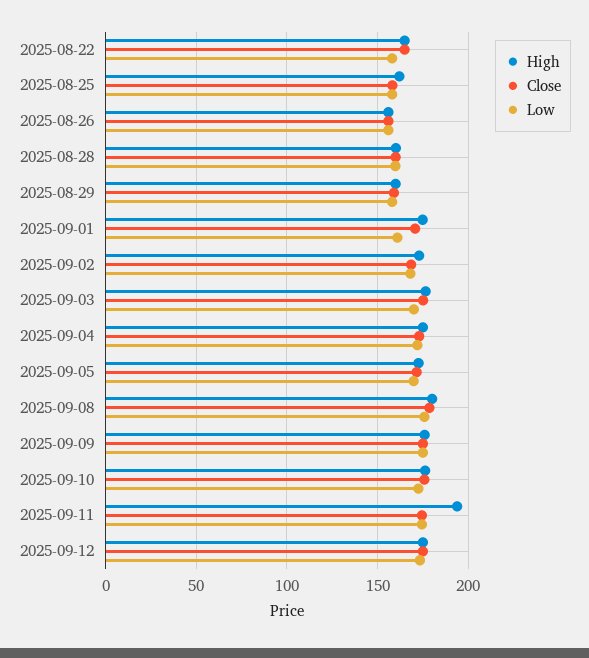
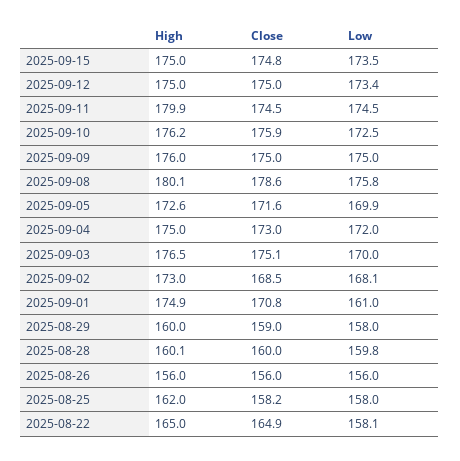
High, 2025-09-11: 195 -> 179.9
High, 2025-09-15: none -> 175
Close, 2025-09-15: none -> 174.8
Low, 2025-09-15: none -> 173.5

